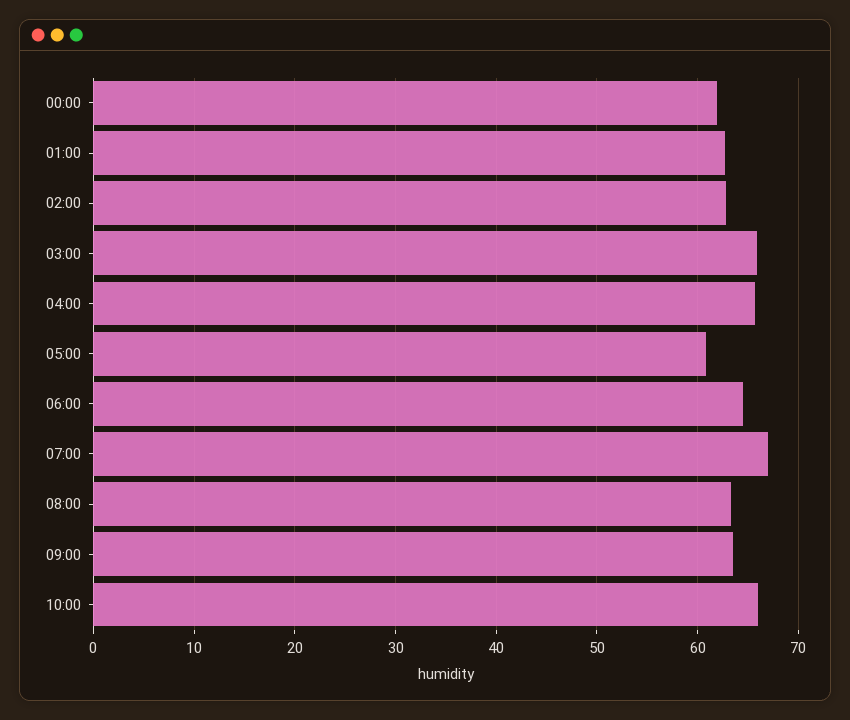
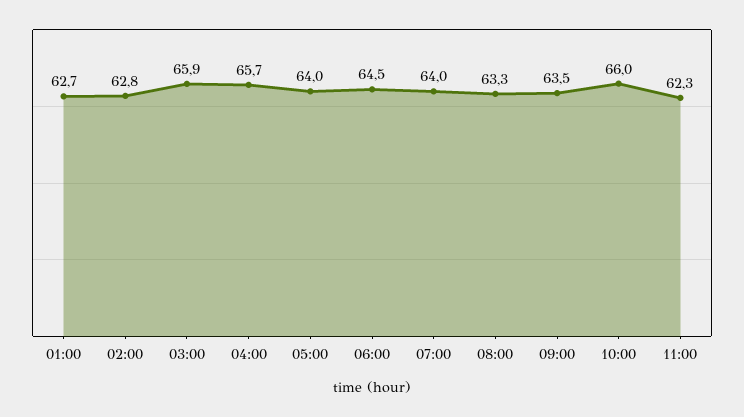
00:00: 62 -> none
05:00: 61 -> 64
07:00: 67 -> 64
11:00: none -> 62.3

